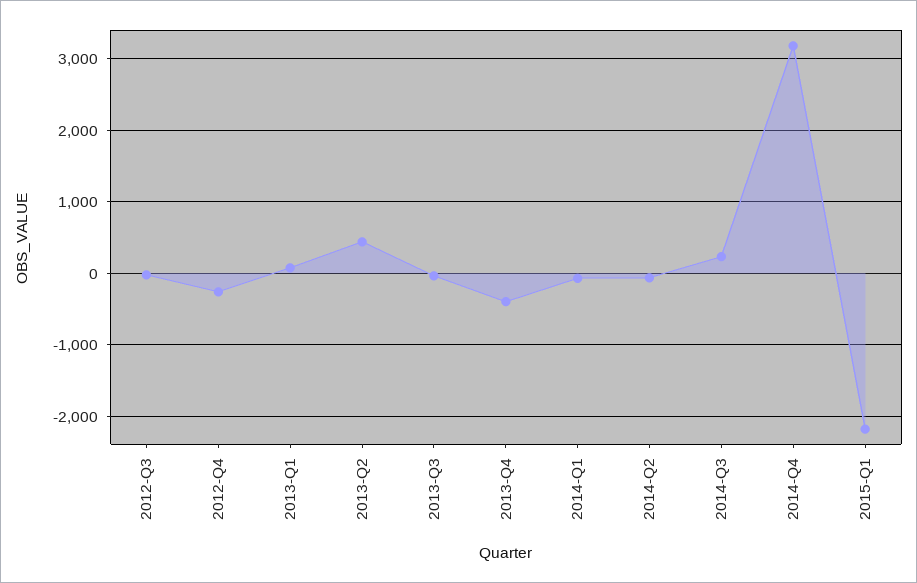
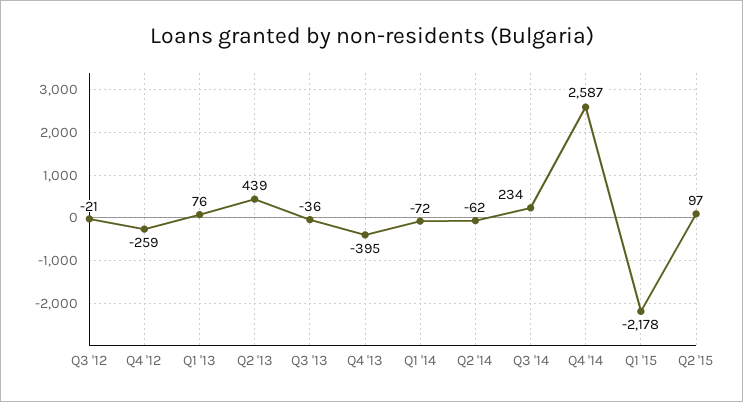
2014-Q4: 3200 -> 2587
Q2 '15: none -> 97

